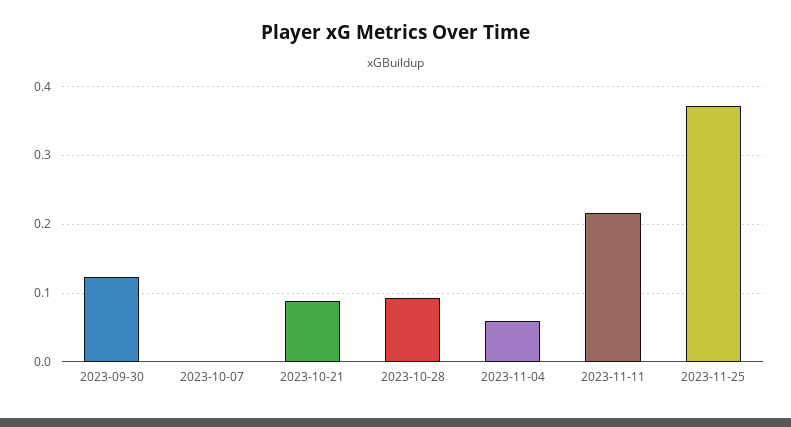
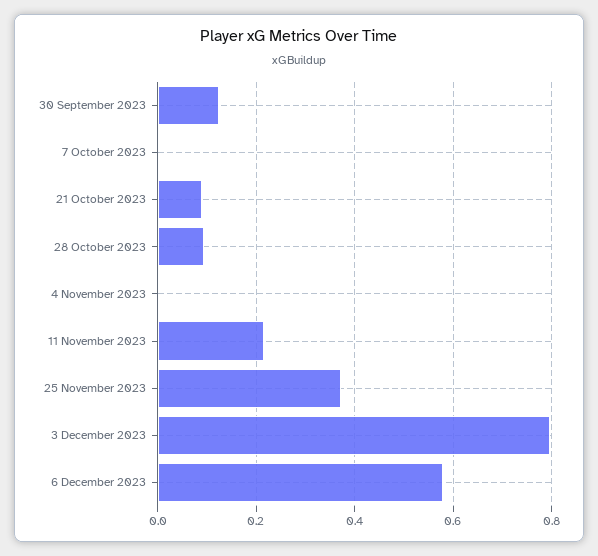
2023-11-04: 0.06 -> 0
3 December 2023: none -> 0.8
6 December 2023: none -> 0.58

